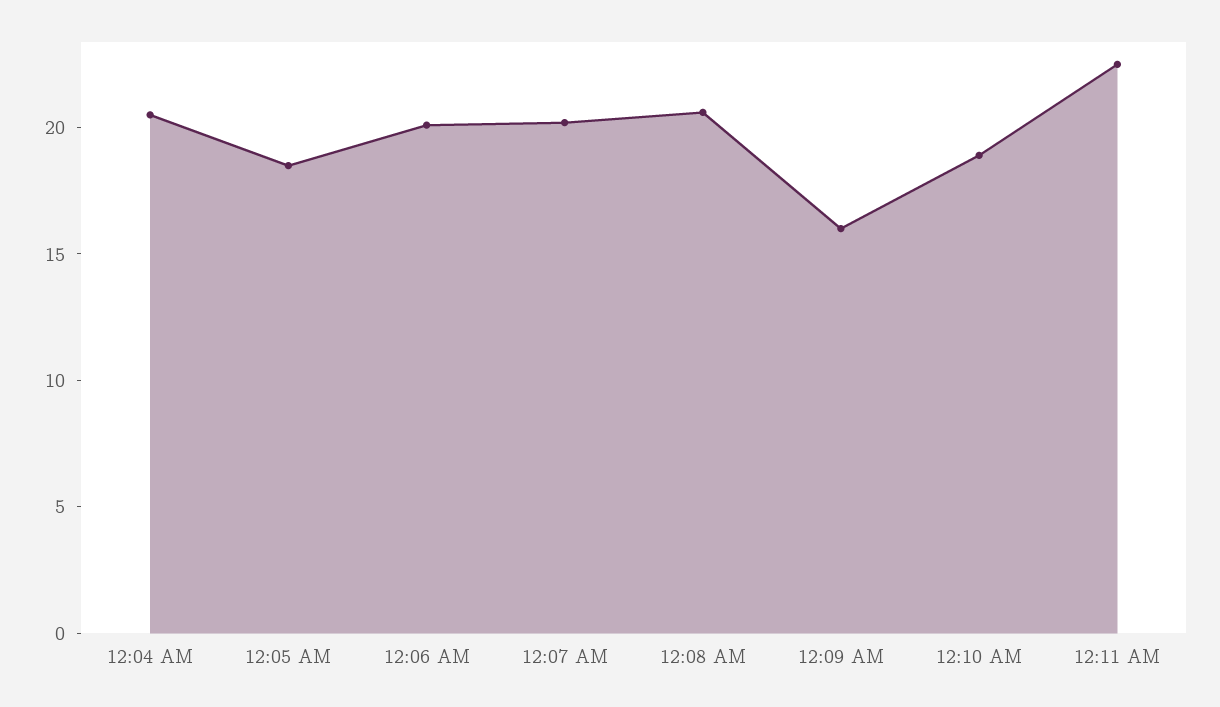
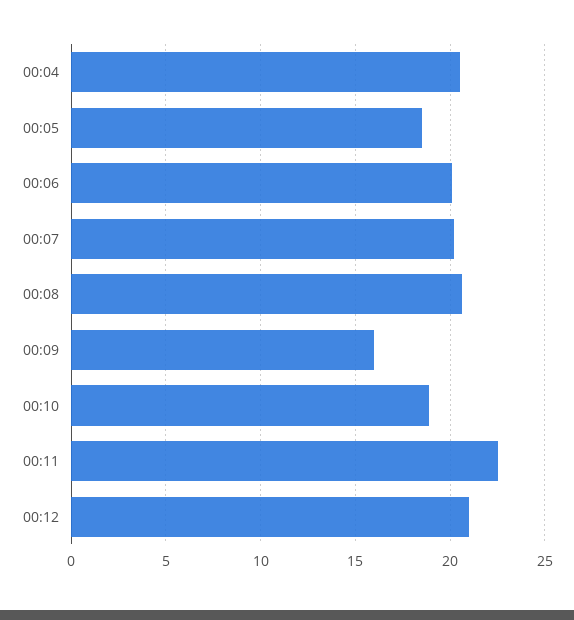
00:12: none -> 21

